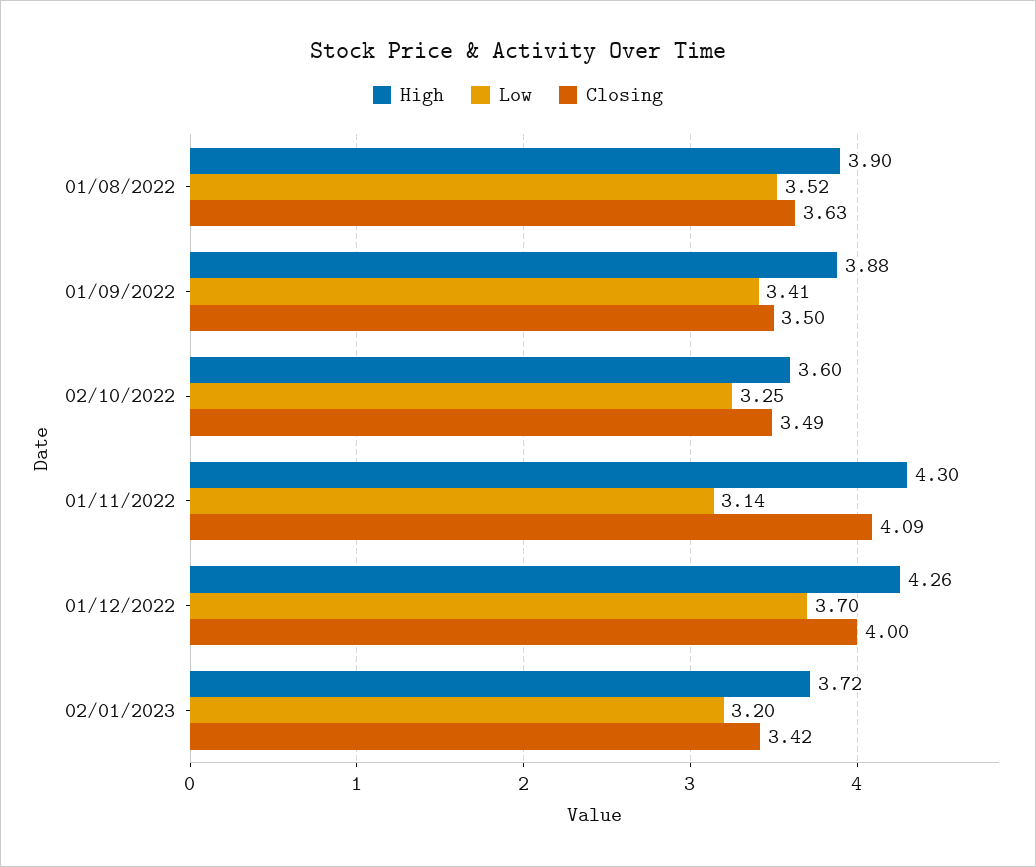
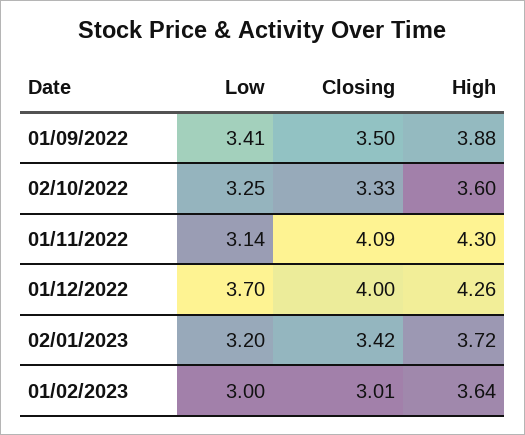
High, 01/08/2022: 3.9 -> none
Low, 01/08/2022: 3.52 -> none
Closing, 01/08/2022: 3.63 -> none
Closing, 02/10/2022: 3.49 -> 3.33
Low, 01/02/2023: none -> 3
Closing, 01/02/2023: none -> 3.01
High, 01/02/2023: none -> 3.64

